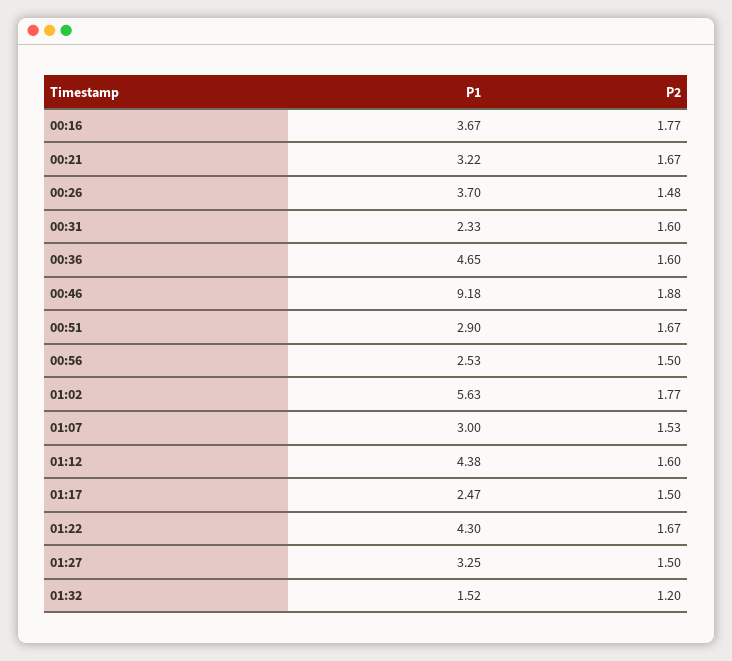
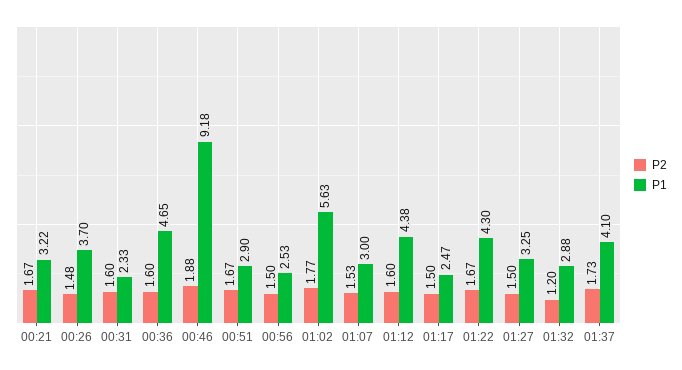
P1, 00:16: 3.67 -> none
P2, 00:16: 1.77 -> none
P1, 01:32: 1.52 -> 2.88
P2, 01:37: none -> 1.73
P1, 01:37: none -> 4.1

